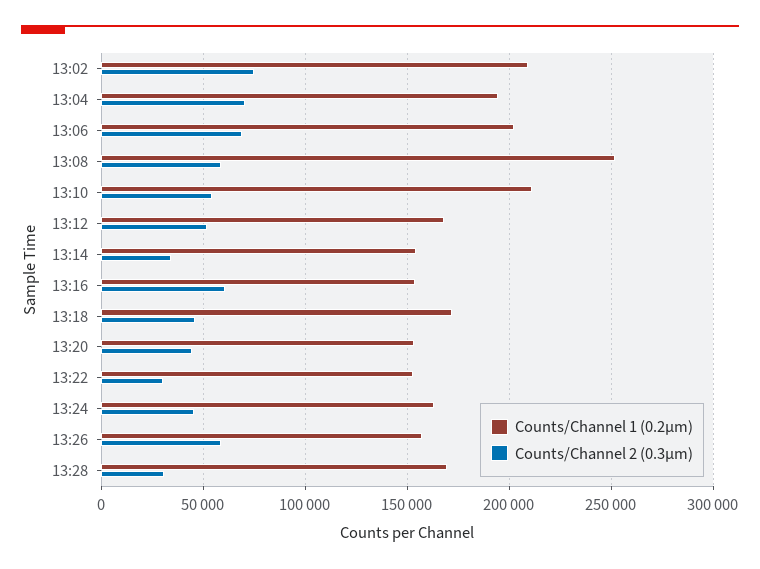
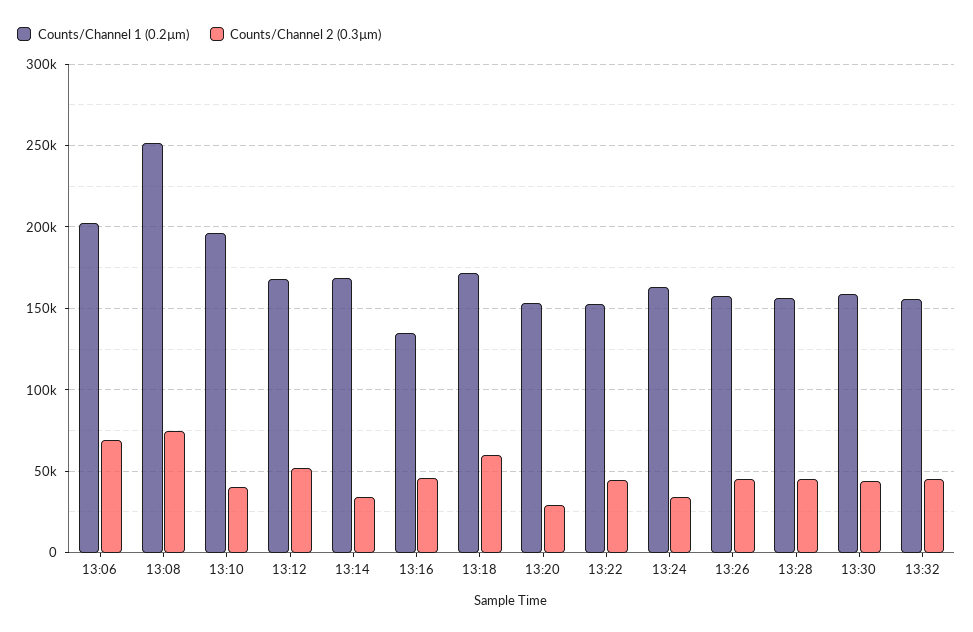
Counts/Channel 1 (0.2µm), 13:02: 210000 -> none
Counts/Channel 2 (0.3µm), 13:02: 75000 -> none
Counts/Channel 1 (0.2µm), 13:04: 195000 -> none
Counts/Channel 2 (0.3µm), 13:04: 70000 -> none
Counts/Channel 2 (0.3µm), 13:08: 60000 -> 75000
Counts/Channel 1 (0.2µm), 13:10: 210000 -> 195000
Counts/Channel 2 (0.3µm), 13:10: 55000 -> 40000
Counts/Channel 1 (0.2µm), 13:14: 155000 -> 170000
Counts/Channel 1 (0.2µm), 13:16: 155000 -> 135000
Counts/Channel 2 (0.3µm), 13:16: 60000 -> 45000
Counts/Channel 2 (0.3µm), 13:18: 45000 -> 60000
Counts/Channel 2 (0.3µm), 13:20: 45000 -> 30000
Counts/Channel 2 (0.3µm), 13:22: 30000 -> 45000
Counts/Channel 2 (0.3µm), 13:24: 45000 -> 35000
Counts/Channel 2 (0.3µm), 13:26: 60000 -> 45000
Counts/Channel 1 (0.2µm), 13:28: 170000 -> 155000
Counts/Channel 2 (0.3µm), 13:28: 30000 -> 45000
Counts/Channel 1 (0.2µm), 13:30: none -> 160000
Counts/Channel 2 (0.3µm), 13:30: none -> 45000
Counts/Channel 1 (0.2µm), 13:32: none -> 155000
Counts/Channel 2 (0.3µm), 13:32: none -> 45000

